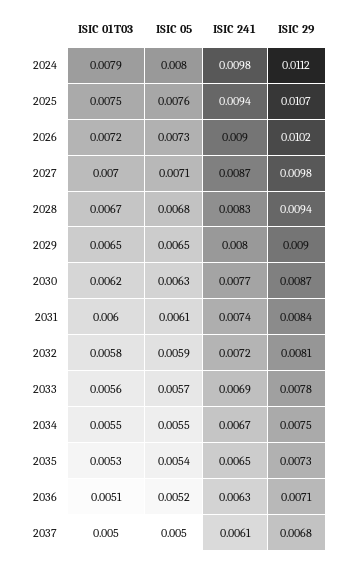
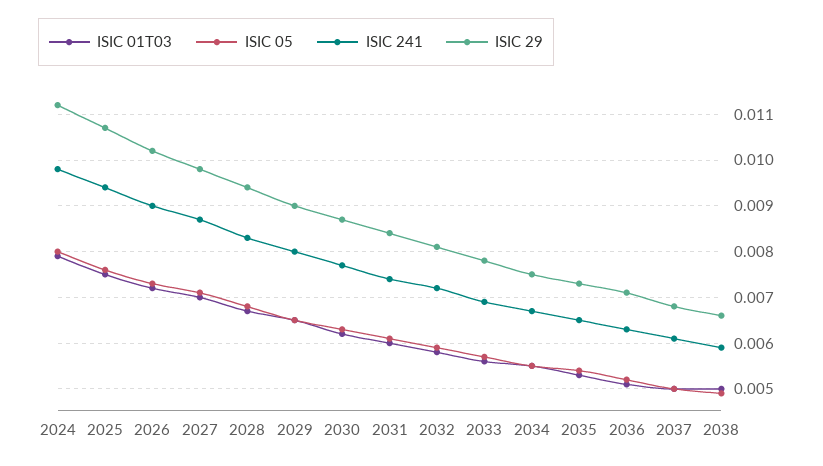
ISIC 01T03, 2038: none -> 0.005
ISIC 05, 2038: none -> 0.005
ISIC 241, 2038: none -> 0.006
ISIC 29, 2038: none -> 0.0065

